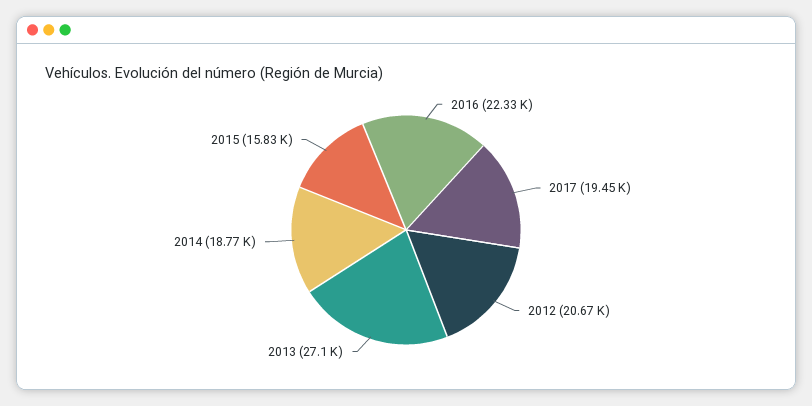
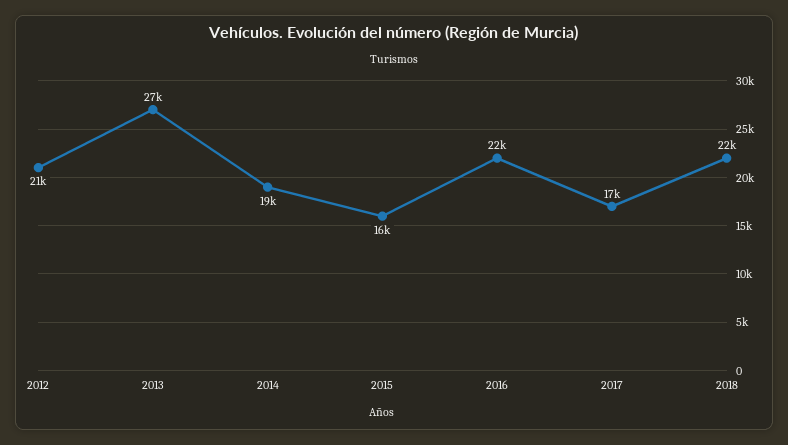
2017: 19450 -> 17000
2018: none -> 22000

